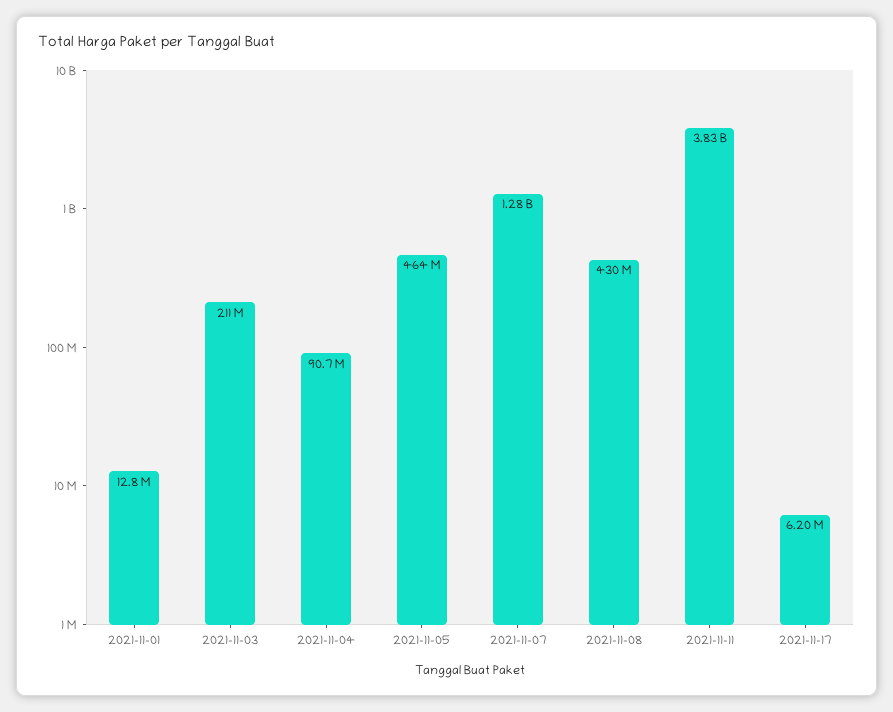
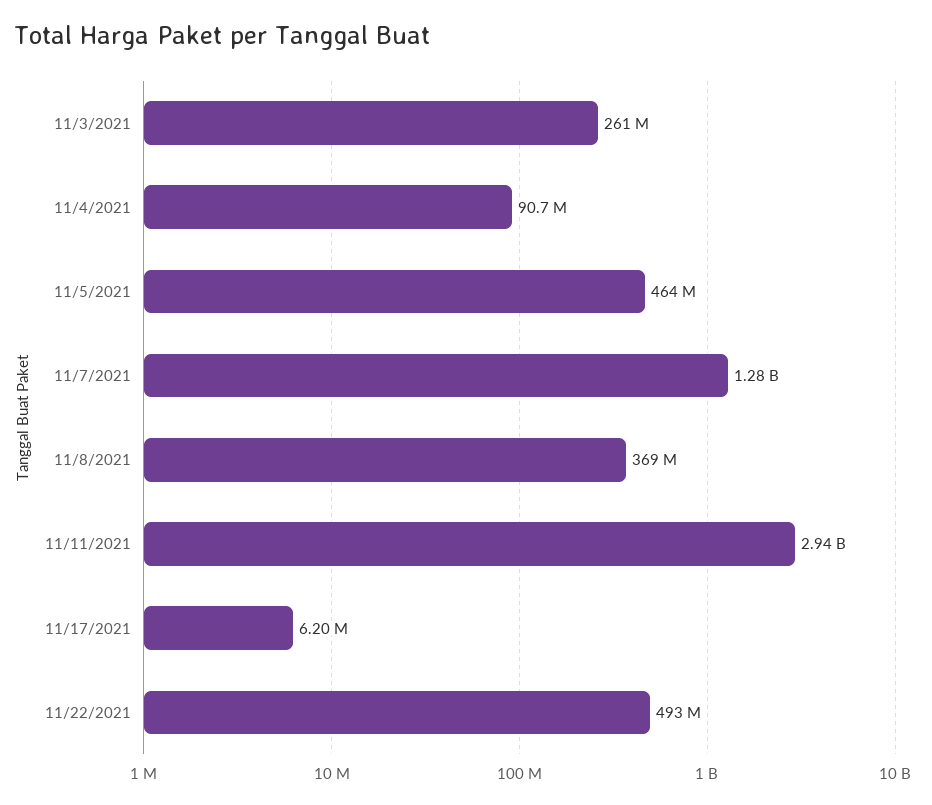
2021-11-01: 12800000 -> none
2021-11-03: 211000000 -> 261000000
2021-11-08: 430000000 -> 369000000
2021-11-11: 3830000000 -> 2940000000
11/22/2021: none -> 493000000

